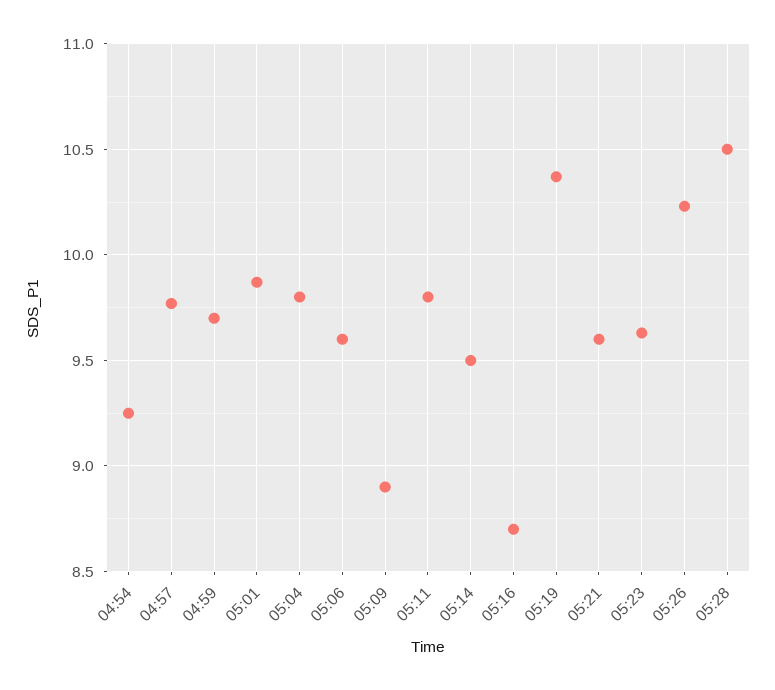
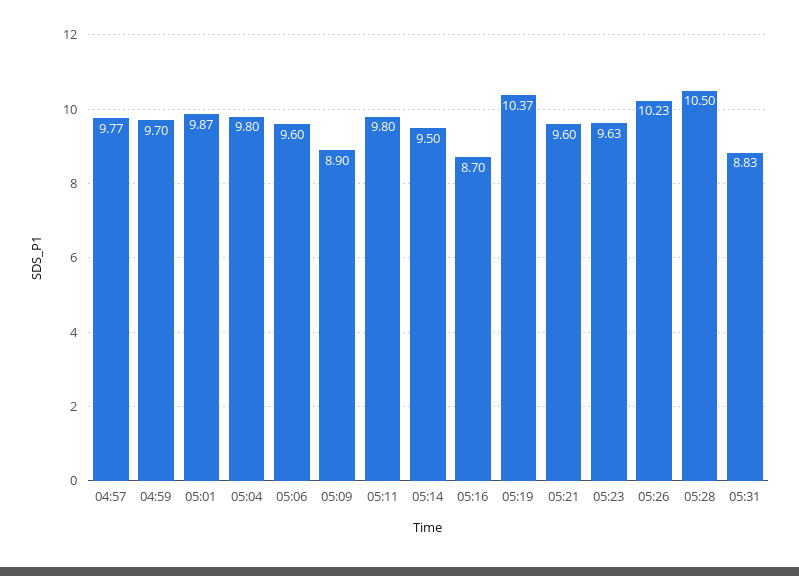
04:54: 9.25 -> none
05:31: none -> 8.83

